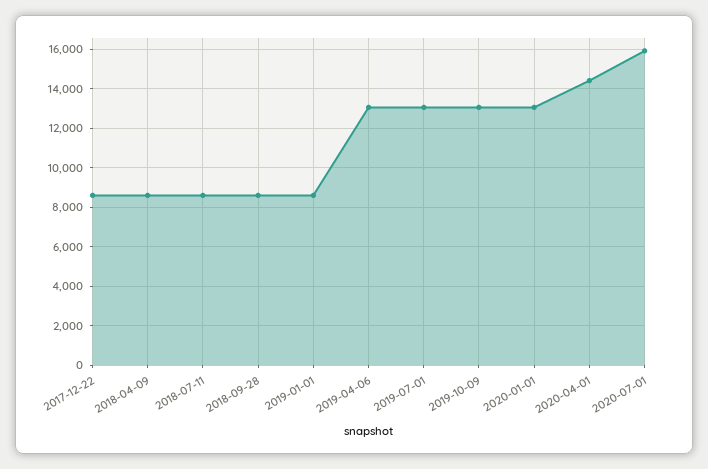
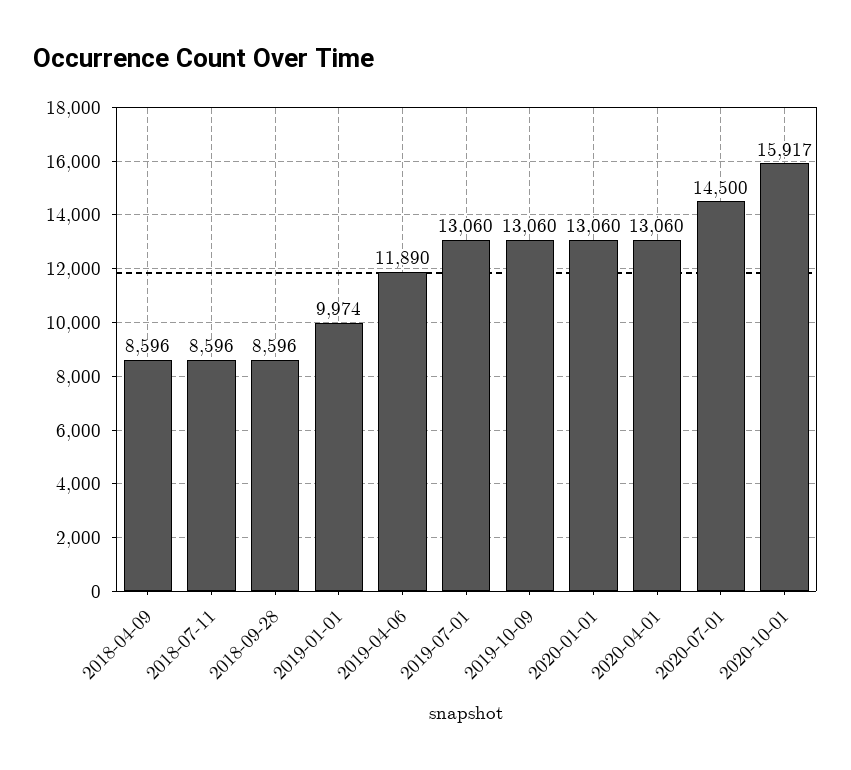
2017-12-22: 8500 -> none
2019-01-01: 8500 -> 9974
2019-04-06: 13000 -> 11890
2020-04-01: 14500 -> 13060
2020-07-01: 16000 -> 14500
2020-10-01: none -> 15917

